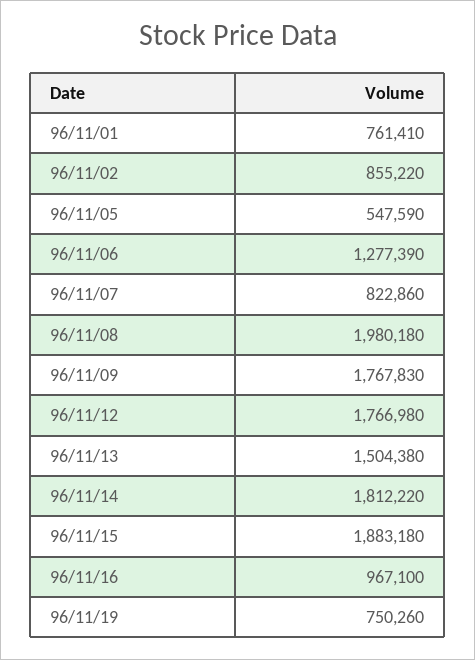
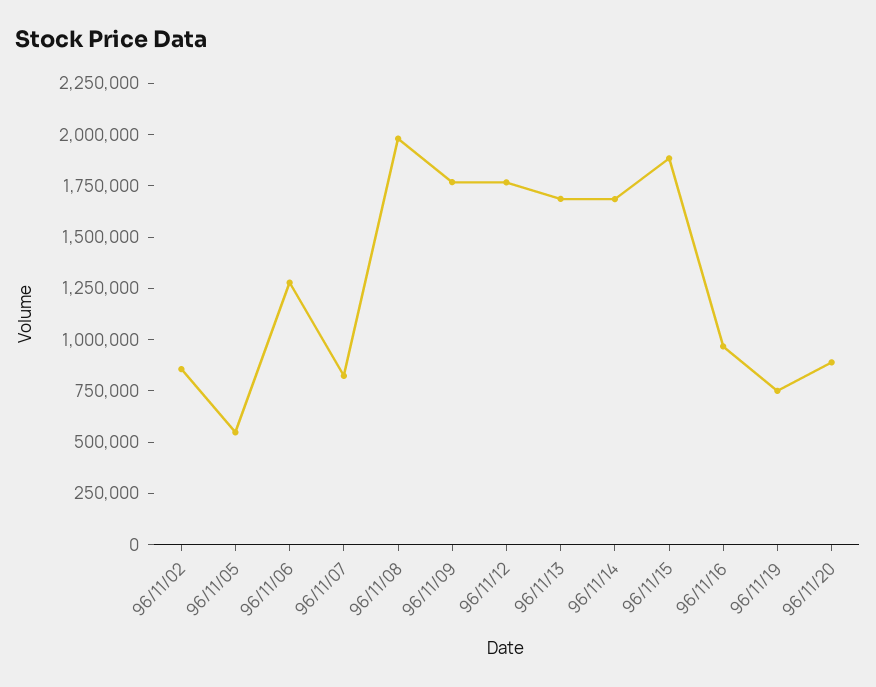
96/11/01: 761410 -> none
96/11/13: 1504380 -> 1700000
96/11/14: 1812220 -> 1700000
96/11/20: none -> 900000

